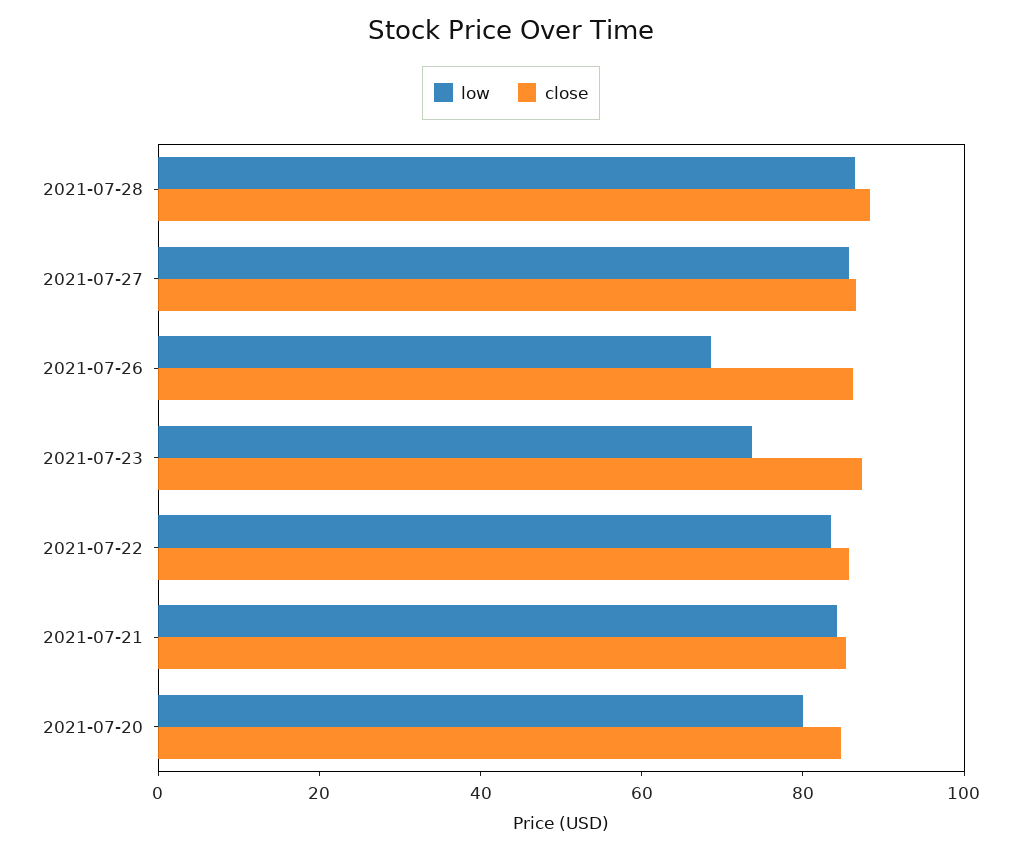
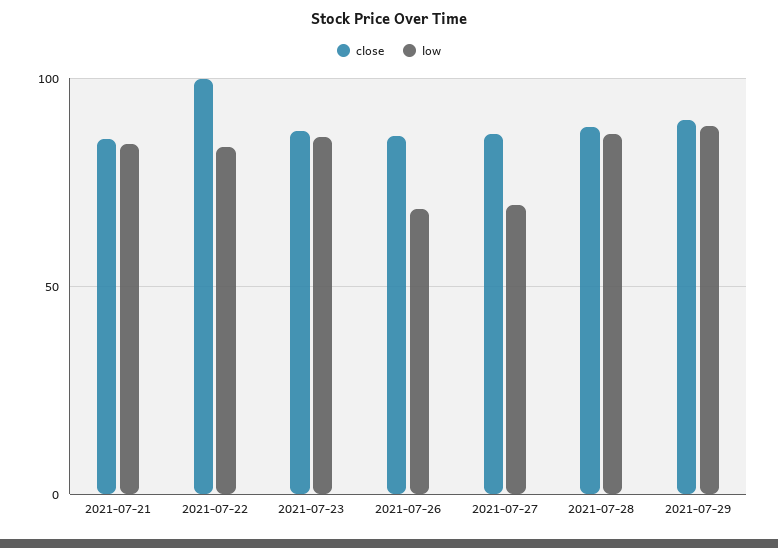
low, 2021-07-27: 85 -> 70
low, 2021-07-23: 75 -> 85
close, 2021-07-22: 85 -> 100
low, 2021-07-20: 80 -> none
close, 2021-07-20: 85 -> none
close, 2021-07-29: none -> 90
low, 2021-07-29: none -> 90

